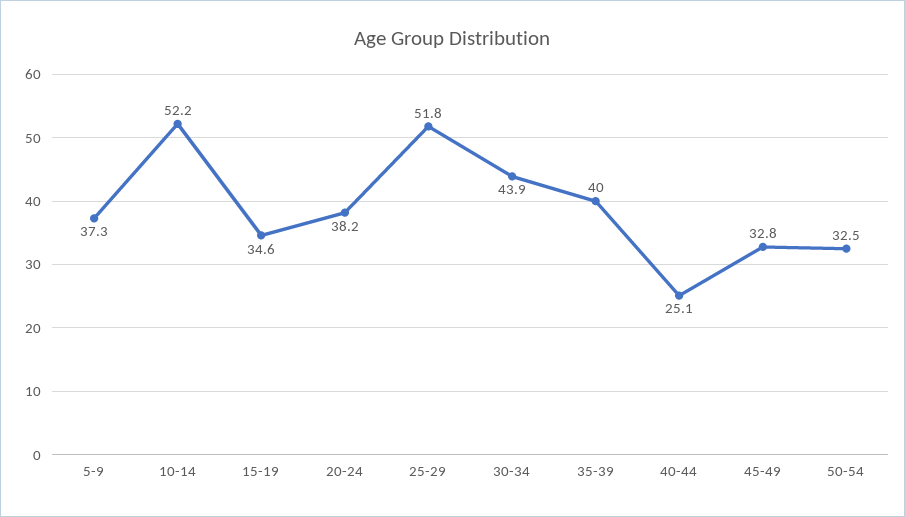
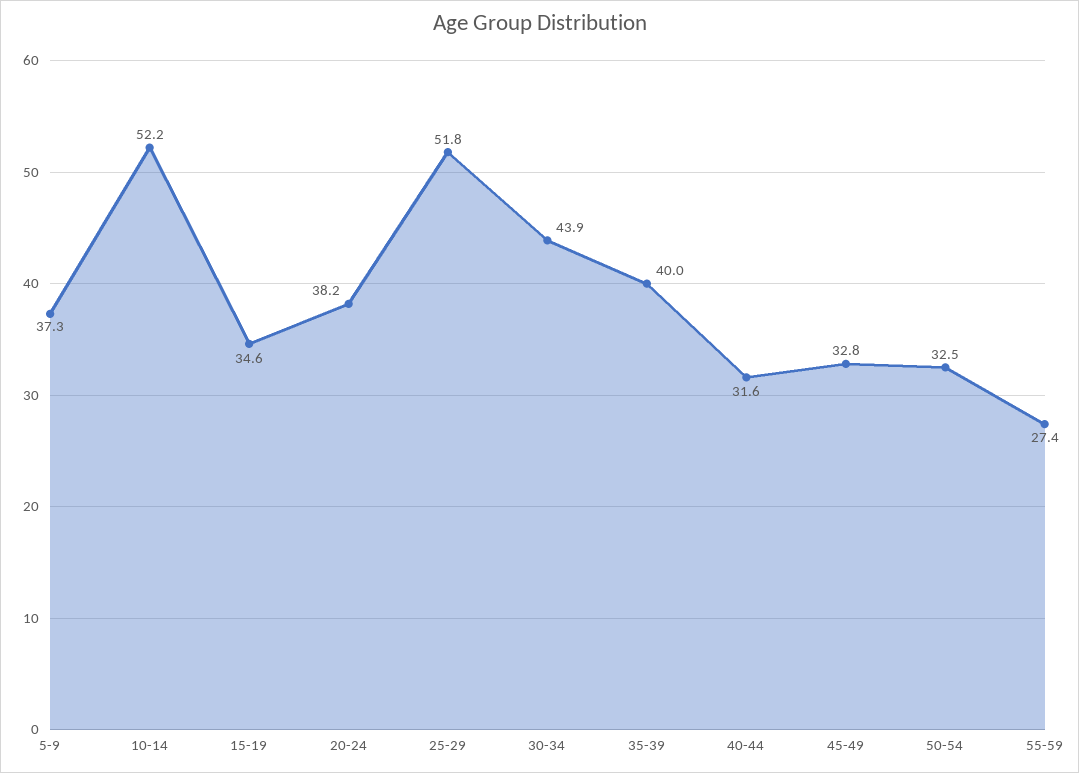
40-44: 25.1 -> 31.6
55-59: none -> 27.4

